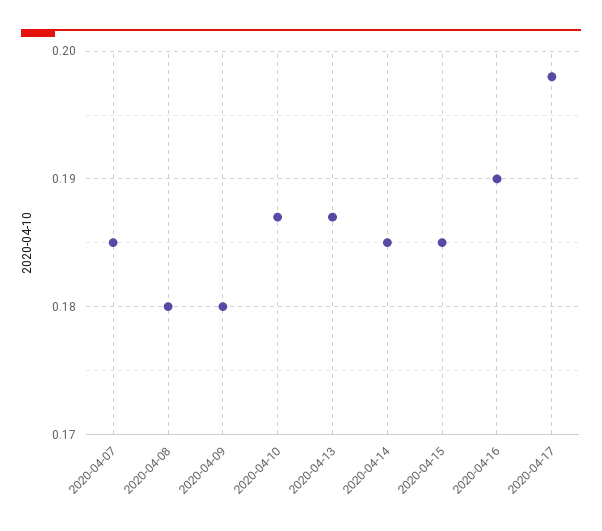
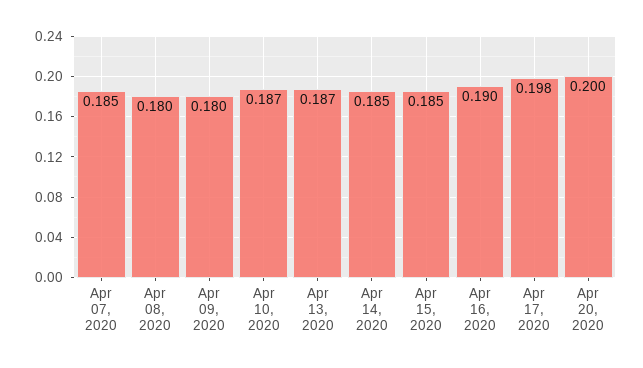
Apr 20, 2020: none -> 0.2

